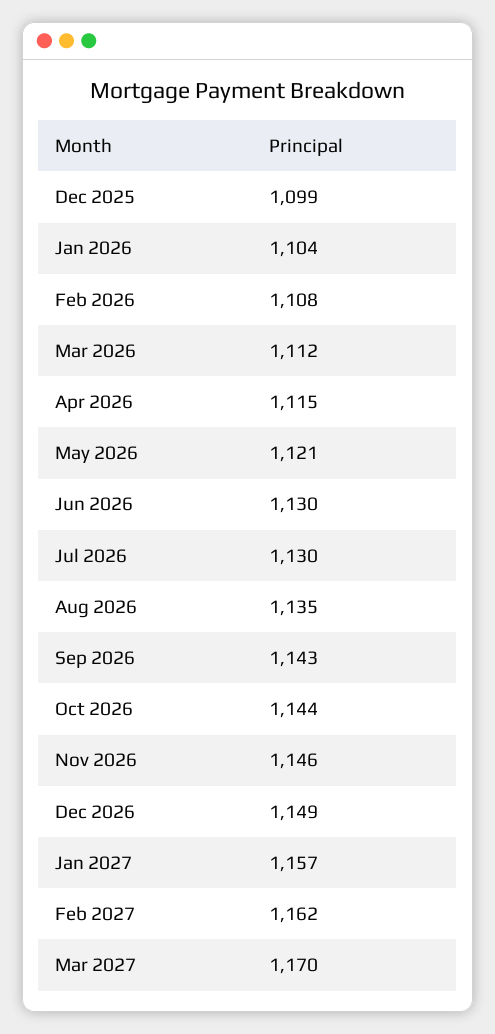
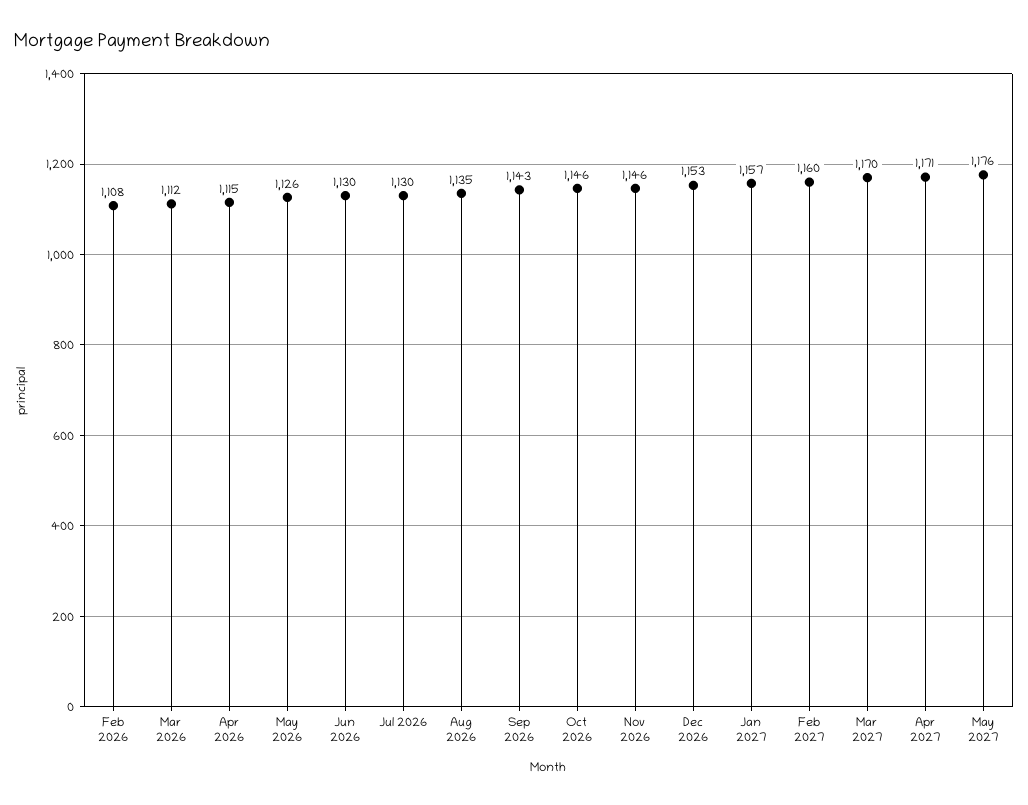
Dec 2025: 1099 -> none
Jan 2026: 1104 -> none
May 2026: 1121 -> 1126
Oct 2026: 1144 -> 1146
Dec 2026: 1149 -> 1153
Feb 2027: 1162 -> 1160
Apr 2027: none -> 1171
May 2027: none -> 1176

